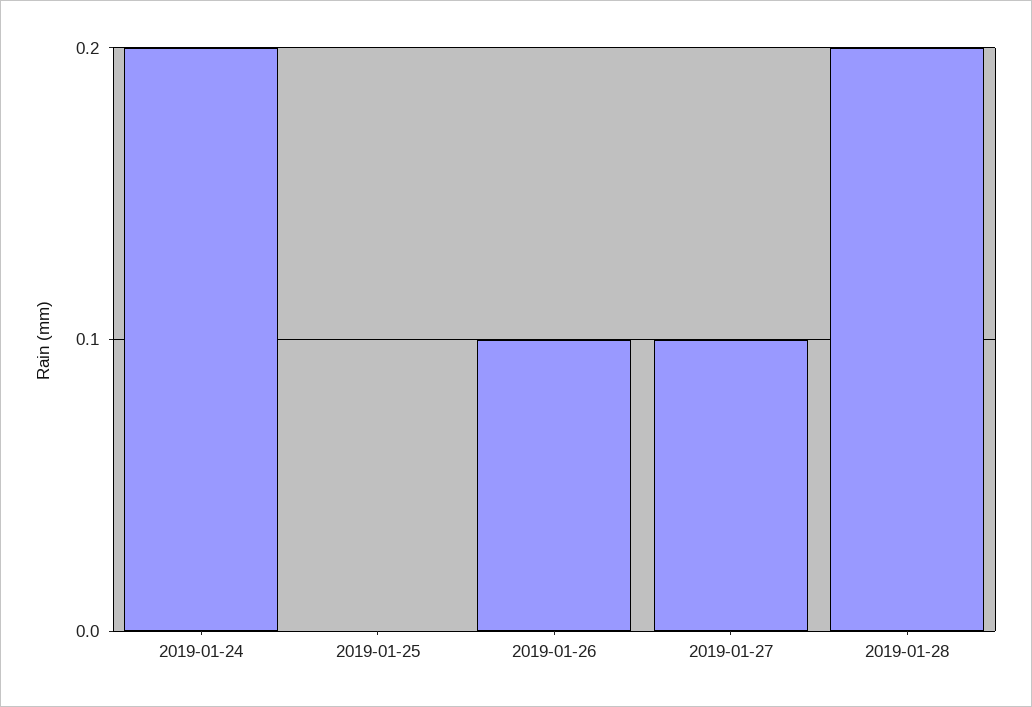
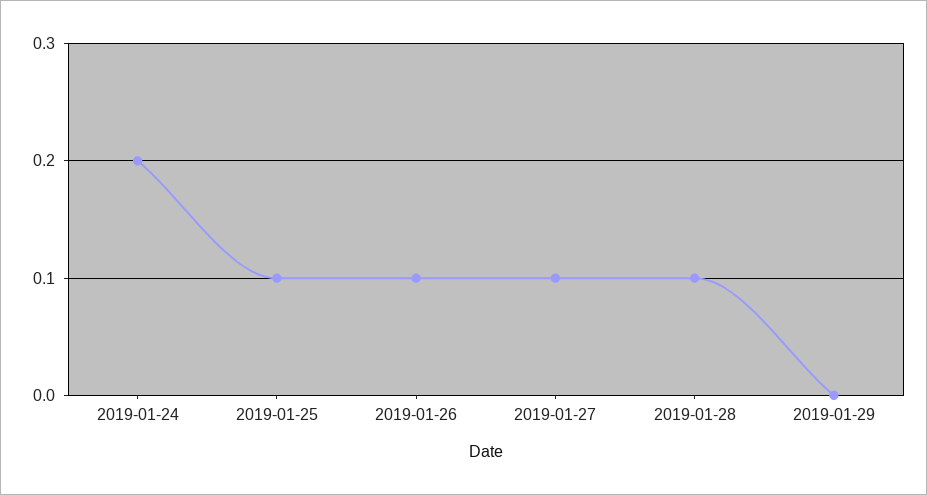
2019-01-25: 0 -> 0.1
2019-01-28: 0.2 -> 0.1
2019-01-29: none -> 0

